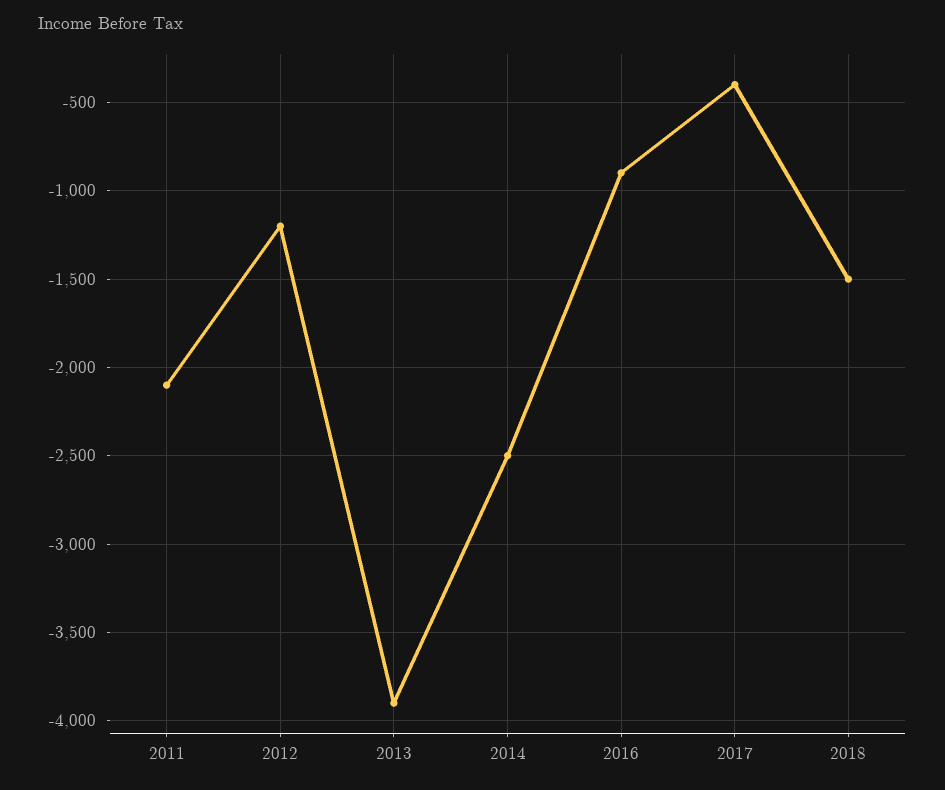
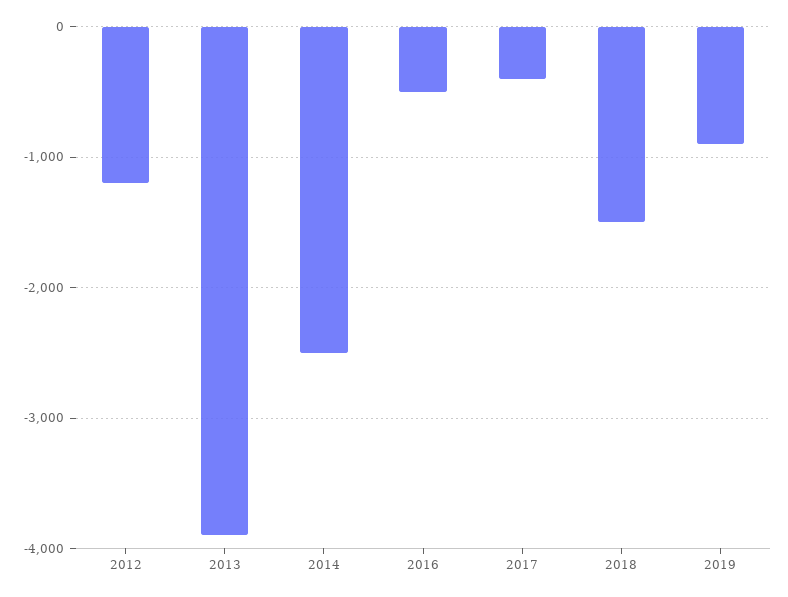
2011: -2100 -> none
2016: -900 -> -500
2019: none -> -900

